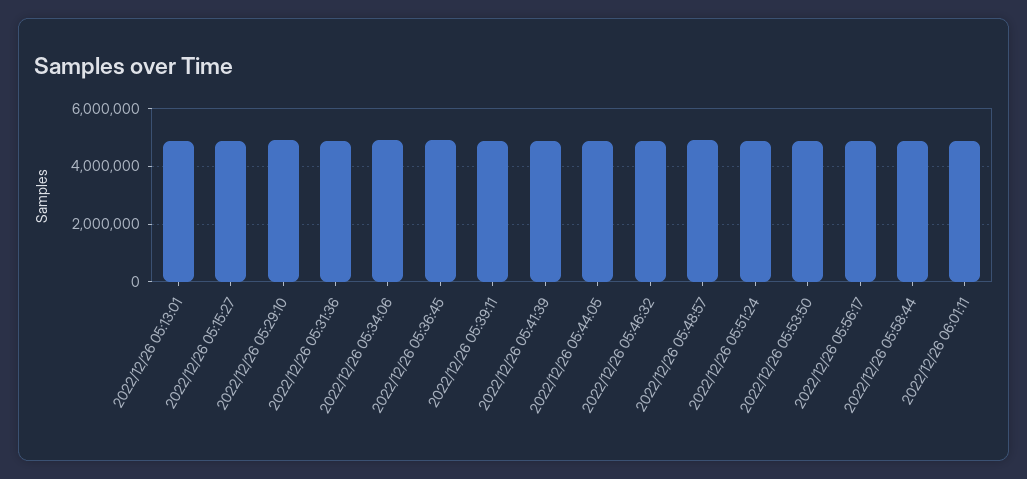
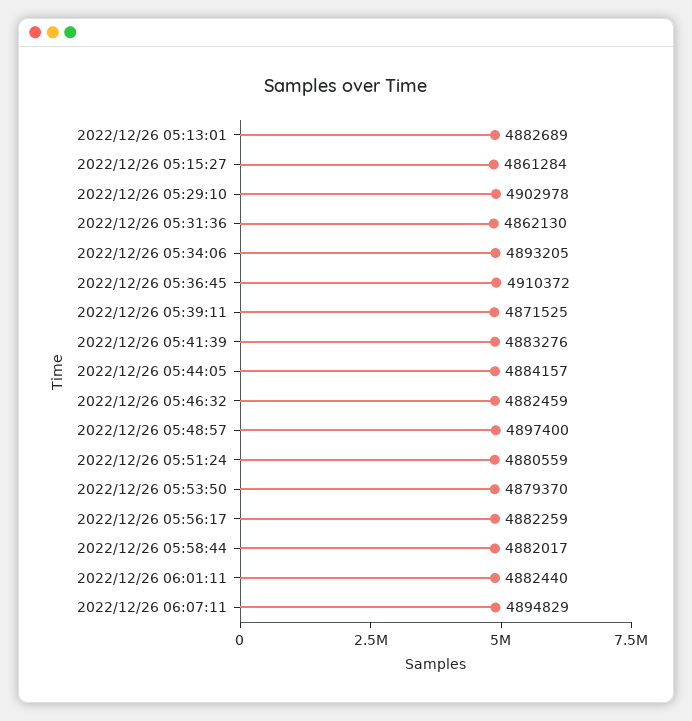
2022/12/26 06:07:11: none -> 4894829

